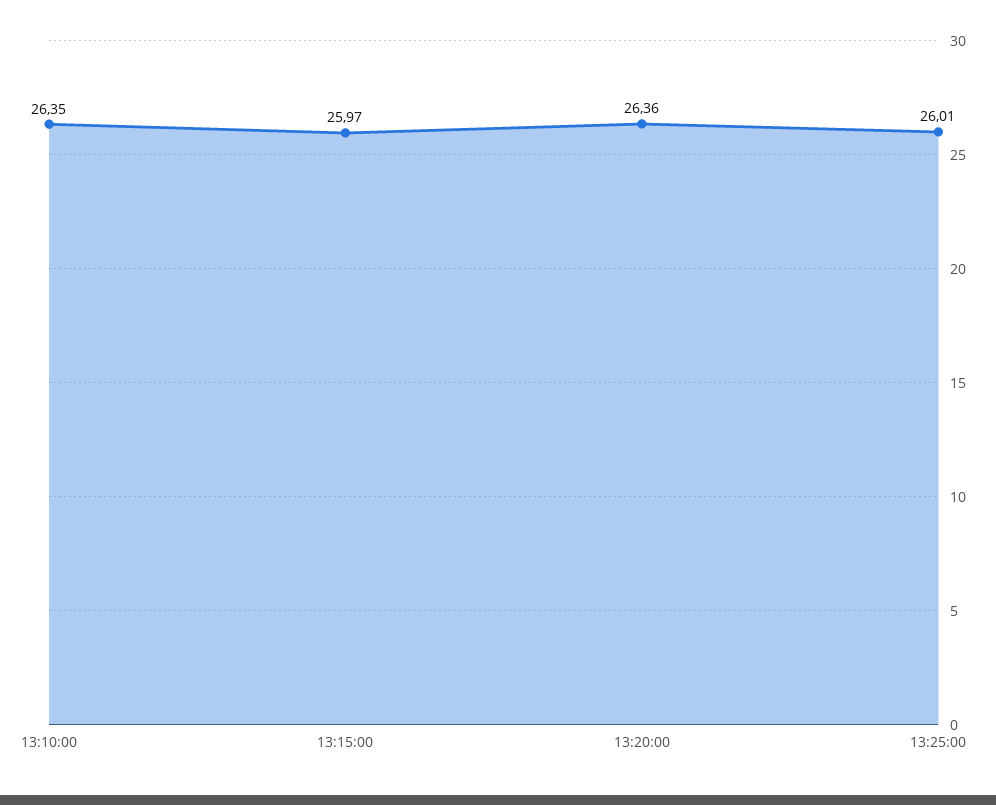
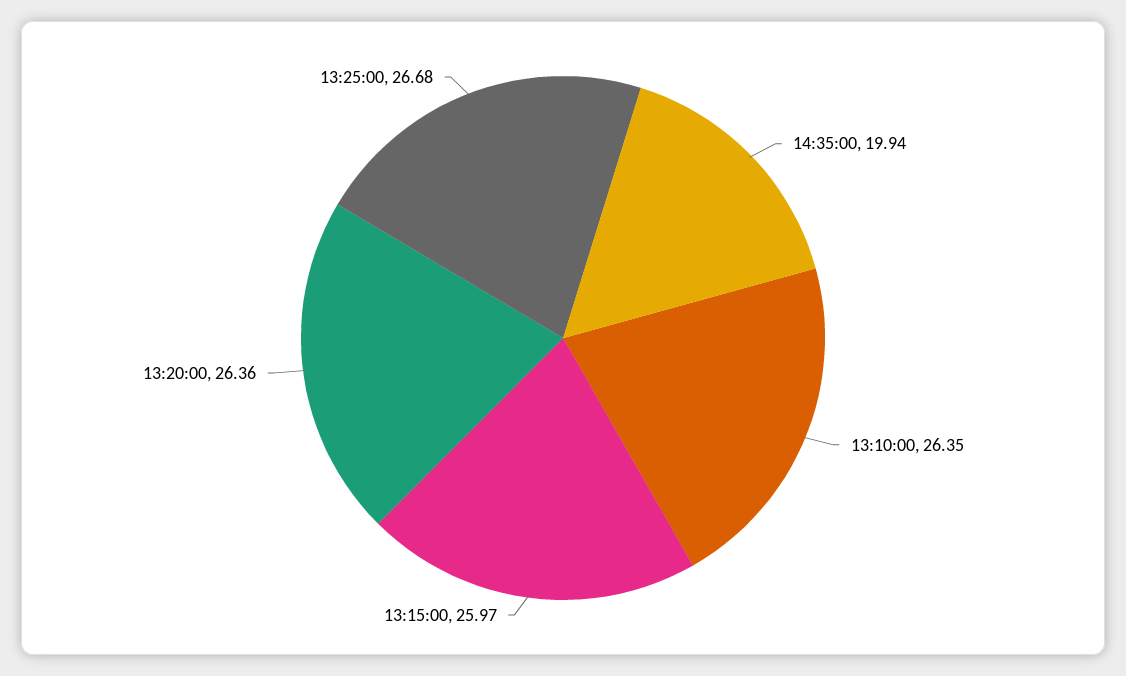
13:25:00: 26.01 -> 26.68
14:35:00: none -> 19.94

